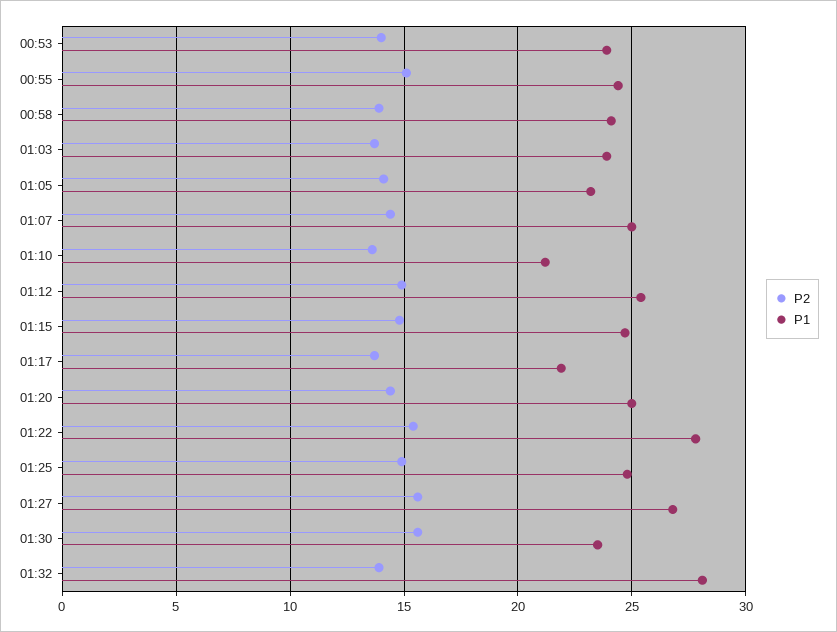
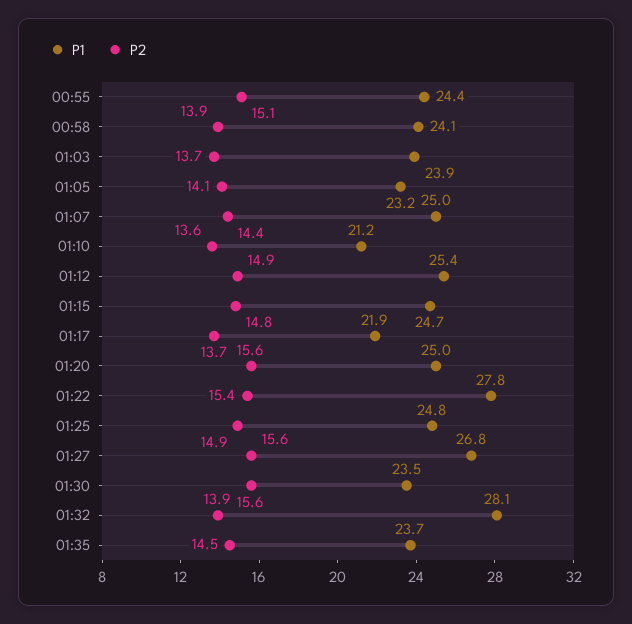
P2, 00:53: 14 -> none
P1, 00:53: 24 -> none
P2, 01:20: 14.5 -> 15.6
P1, 01:35: none -> 23.7
P2, 01:35: none -> 14.5

